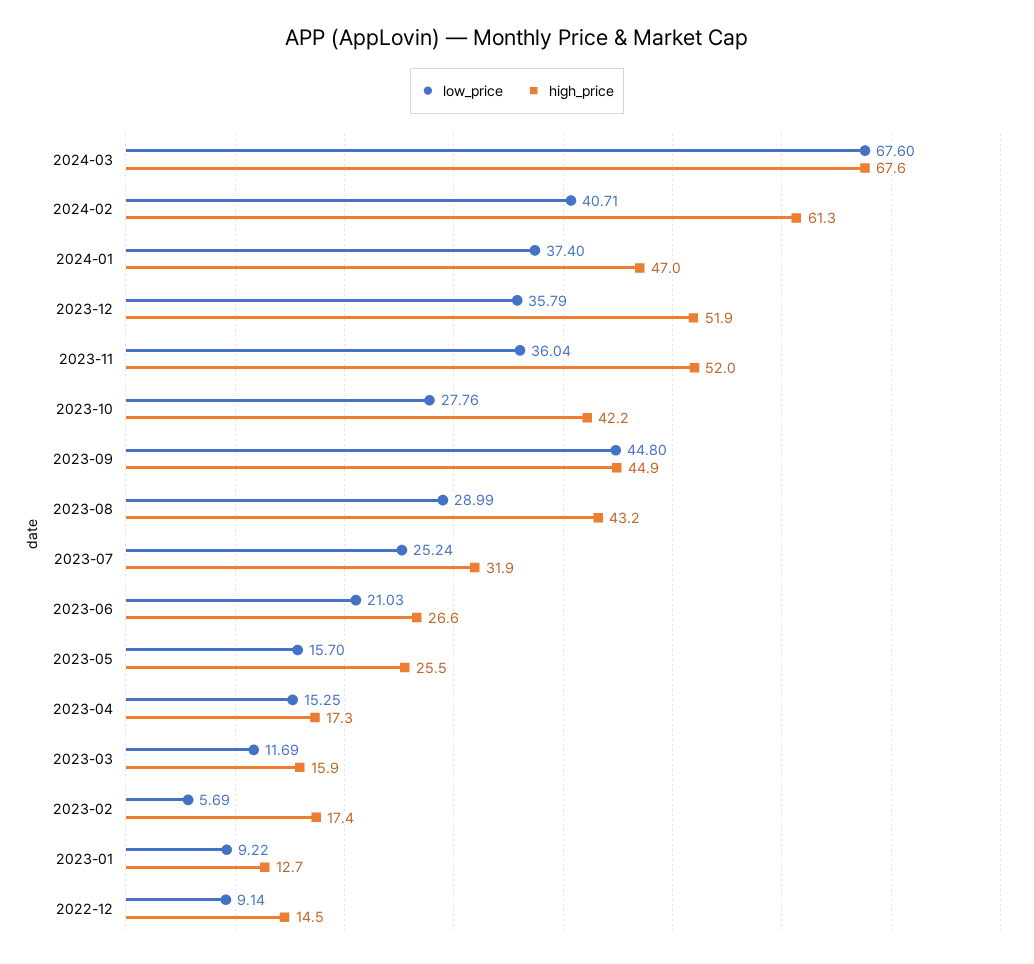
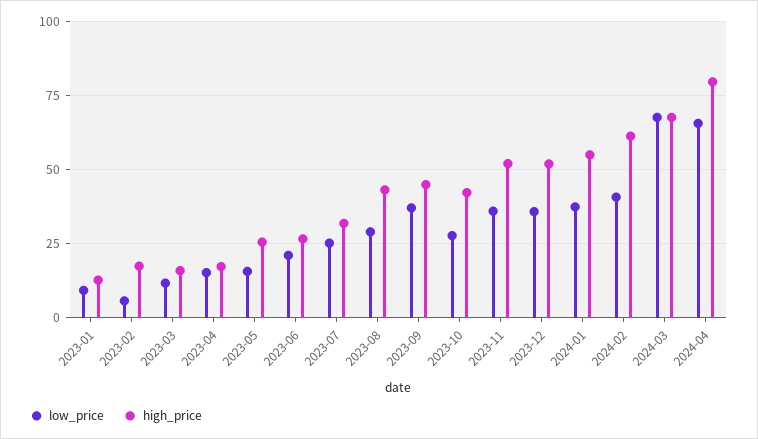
high_price, 2024-01: 47 -> 55
low_price, 2023-09: 44.8 -> 37.5
low_price, 2022-12: 9.14 -> none
high_price, 2022-12: 14.5 -> none
low_price, 2024-04: none -> 65
high_price, 2024-04: none -> 80

